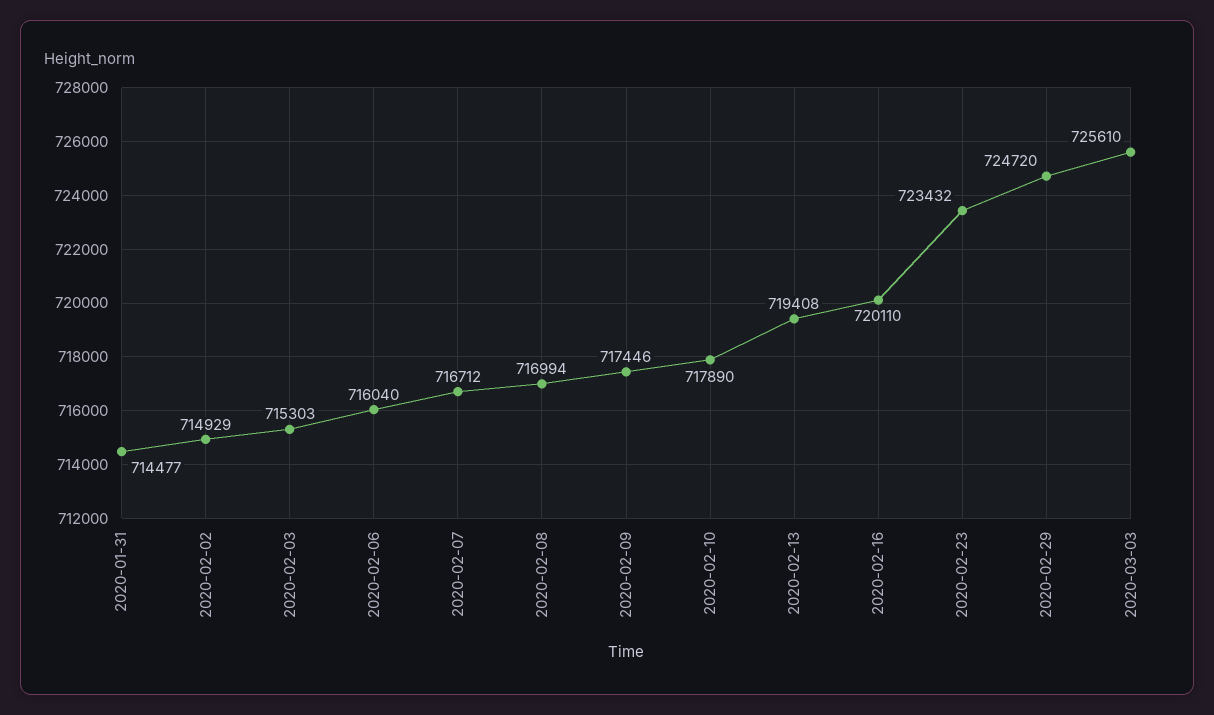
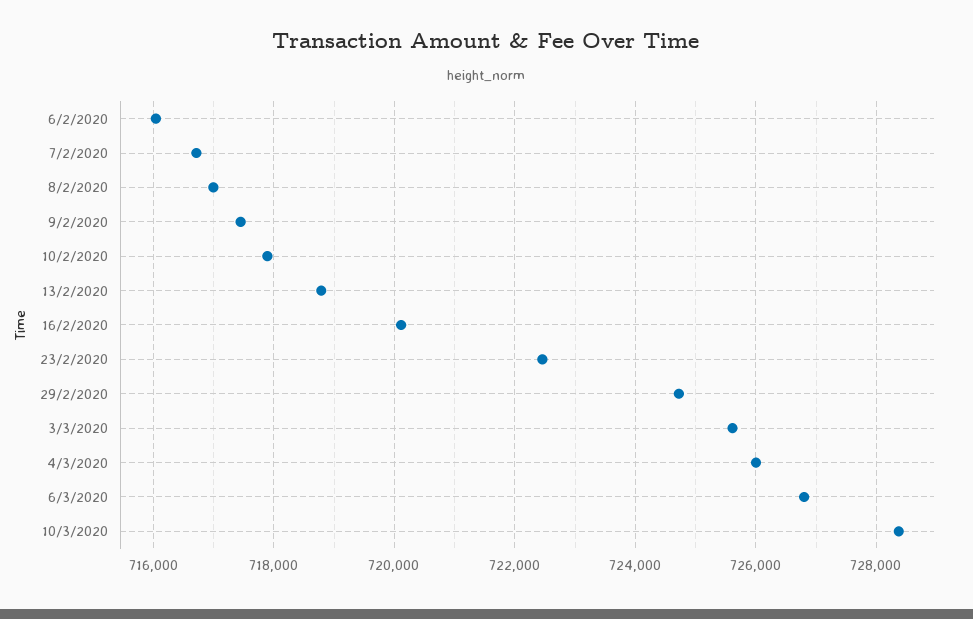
2020-01-31: 714477 -> none
2020-02-02: 714929 -> none
2020-02-03: 715303 -> none
2020-02-13: 719408 -> 718800
2020-02-23: 723432 -> 722400
4/3/2020: none -> 726000
6/3/2020: none -> 726800
10/3/2020: none -> 728400

